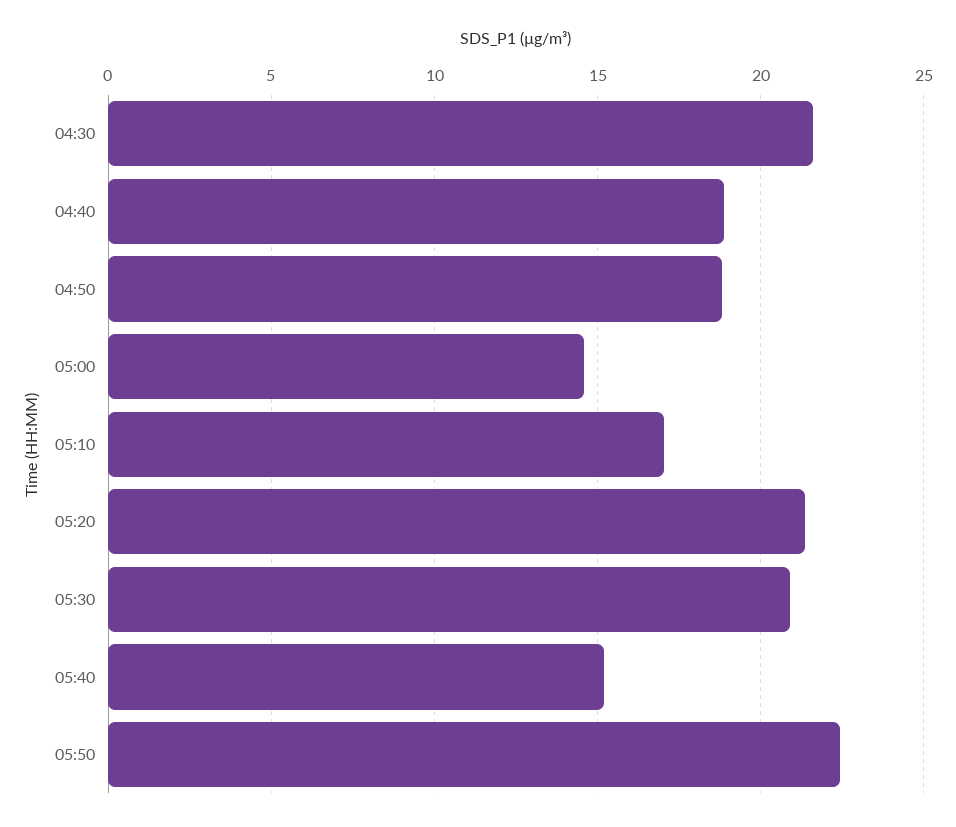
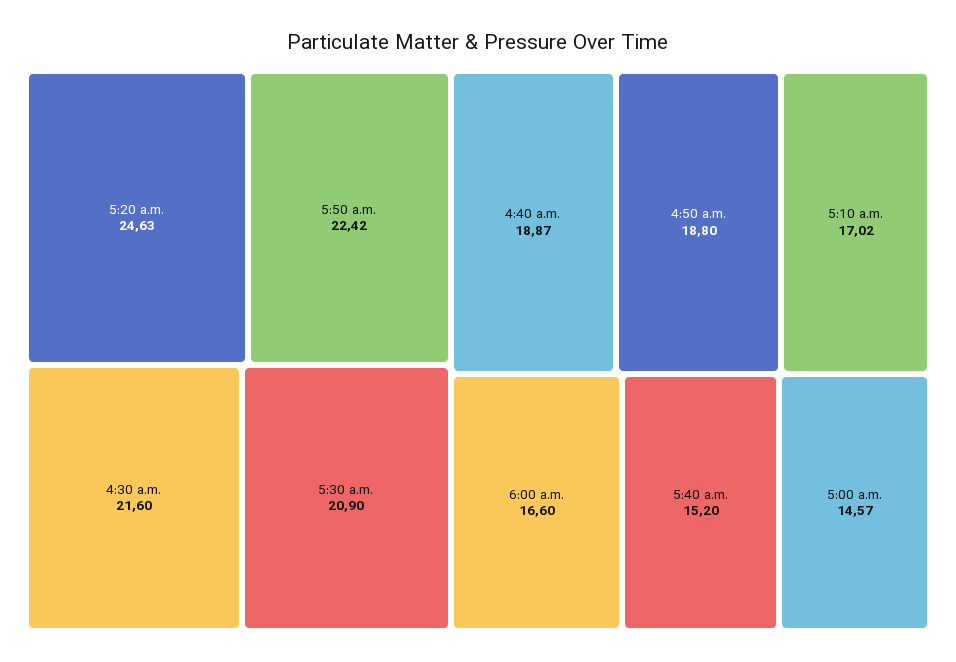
05:20: 21.5 -> 24.63
6:00 a.m.: none -> 16.6

